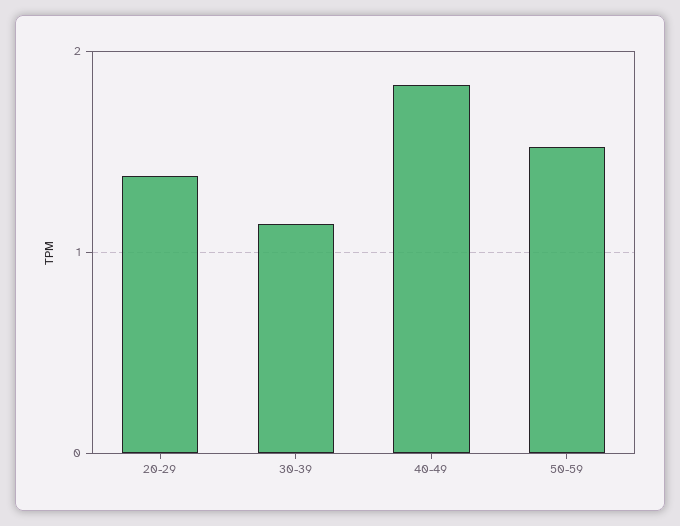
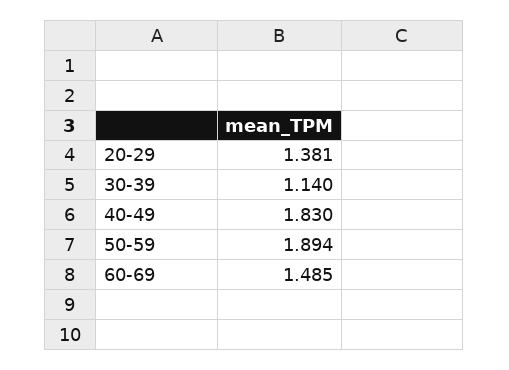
50-59: 1.5 -> 1.894
60-69: none -> 1.485

